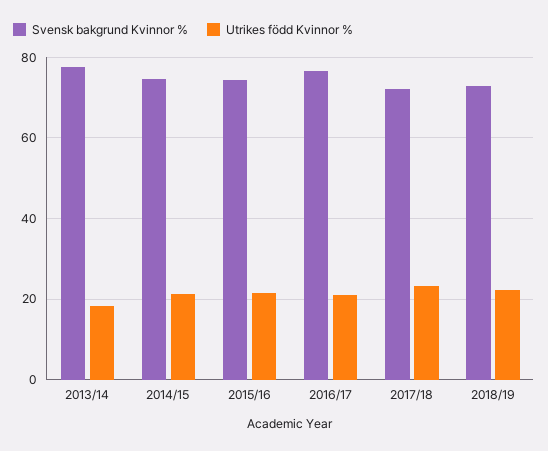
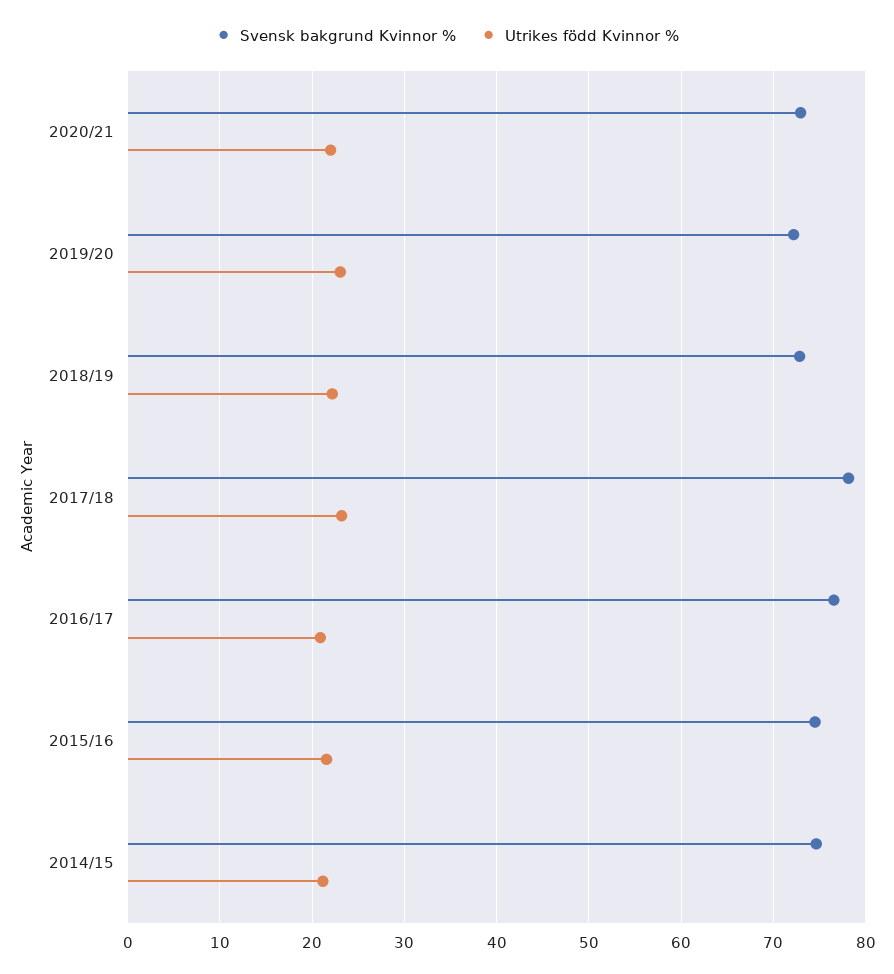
Svensk bakgrund Kvinnor %, 2013/14: 78 -> none
Utrikes född Kvinnor %, 2013/14: 18 -> none
Svensk bakgrund Kvinnor %, 2017/18: 72 -> 78
Svensk bakgrund Kvinnor %, 2020/21: none -> 73
Utrikes född Kvinnor %, 2020/21: none -> 22
Svensk bakgrund Kvinnor %, 2019/20: none -> 72
Utrikes född Kvinnor %, 2019/20: none -> 23

